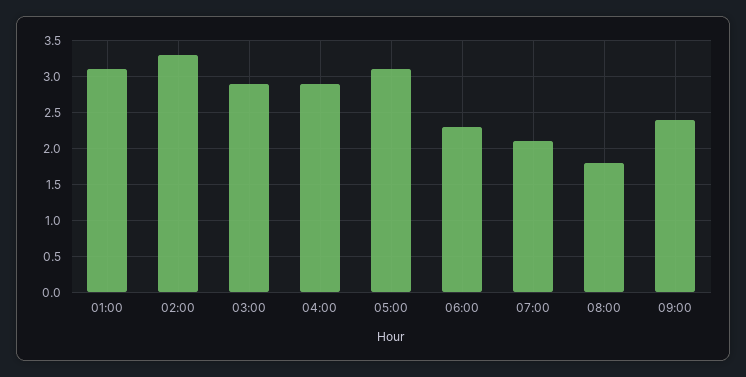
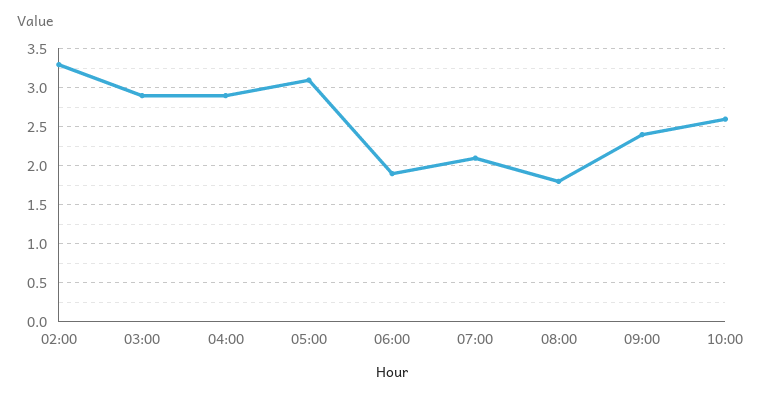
01:00: 3.1 -> none
06:00: 2.3 -> 1.9
10:00: none -> 2.6

